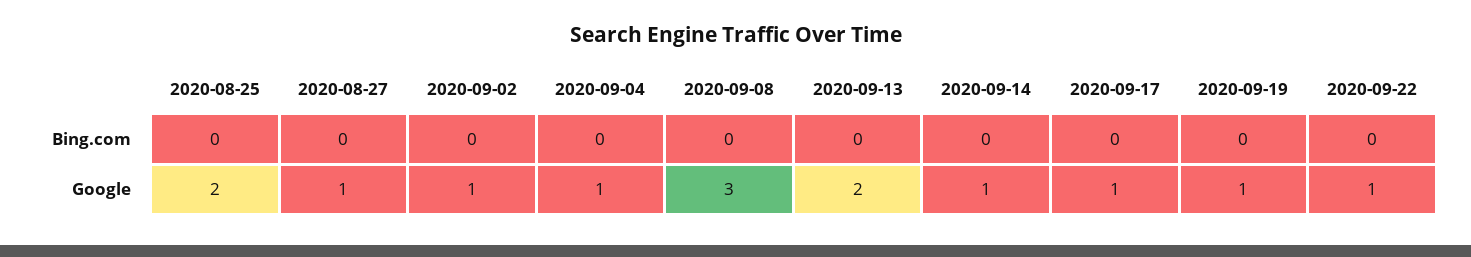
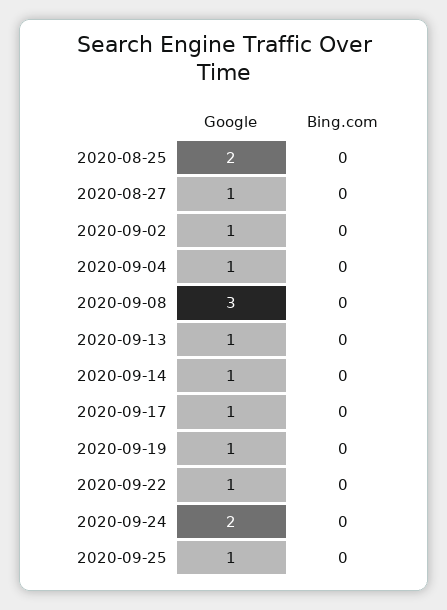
2020-09-13, Google: 2 -> 1
2020-09-24, Google: none -> 2
2020-09-24, Bing.com: none -> 0
2020-09-25, Google: none -> 1
2020-09-25, Bing.com: none -> 0

